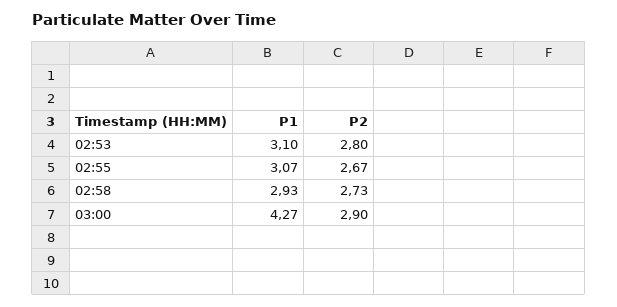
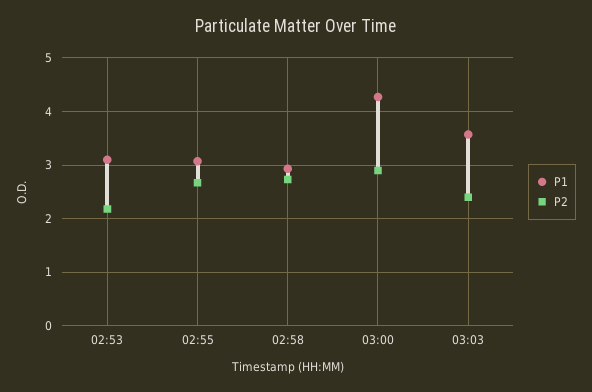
P2, 02:53: 2.8 -> 2.2
P1, 03:03: none -> 3.6
P2, 03:03: none -> 2.4

